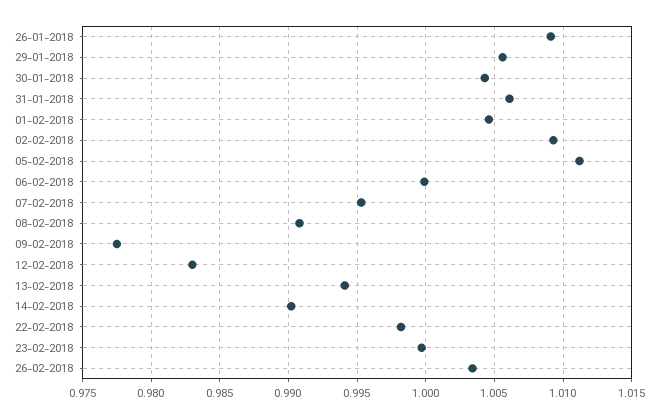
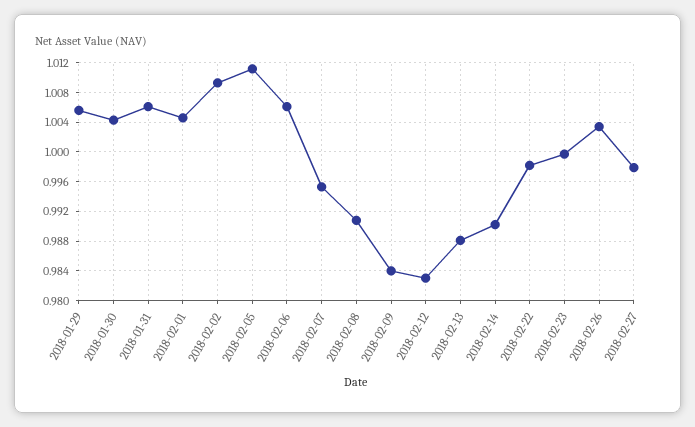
26-01-2018: 1.009 -> none
06-02-2018: 1 -> 1.006
09-02-2018: 0.9775 -> 0.984
13-02-2018: 0.994 -> 0.988
2018-02-27: none -> 0.998

